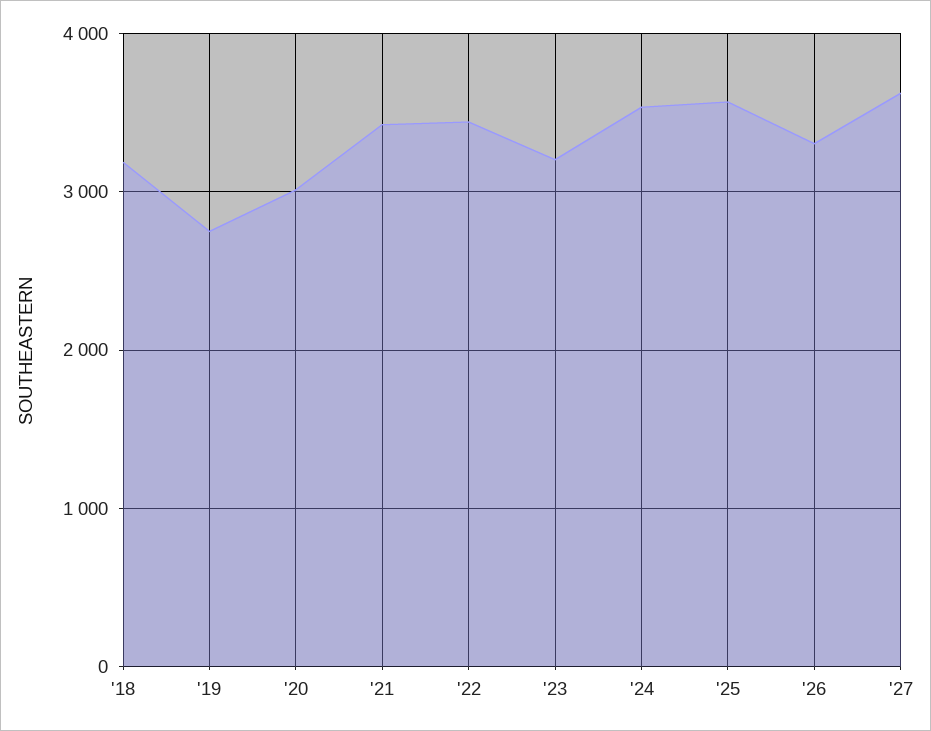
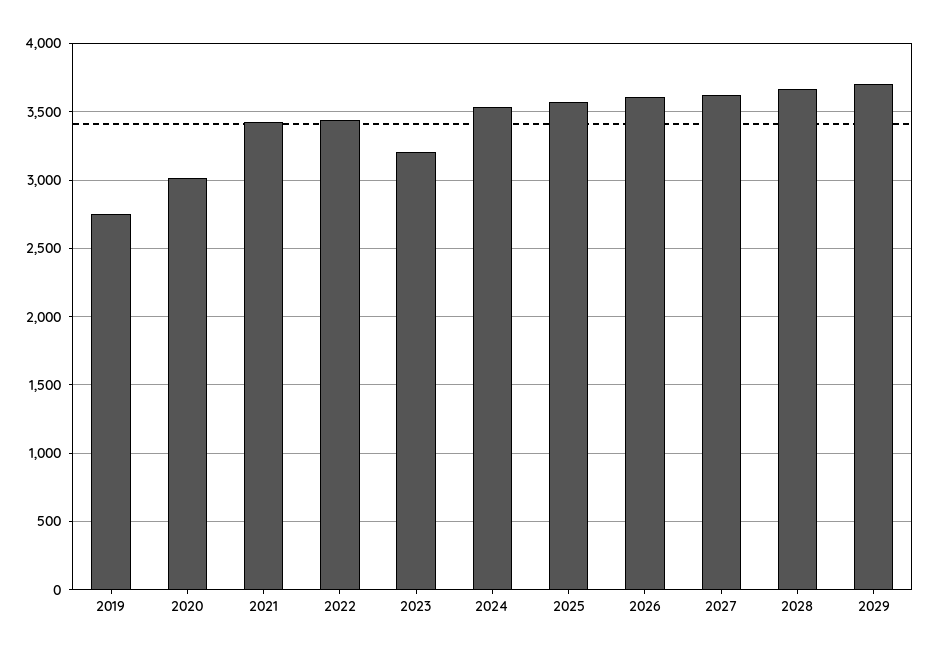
'18: 3200 -> none
'26: 3300 -> 3600
2028: none -> 3650
2029: none -> 3700

